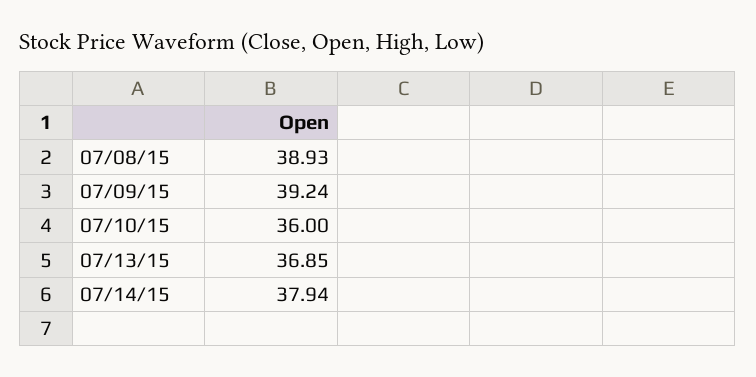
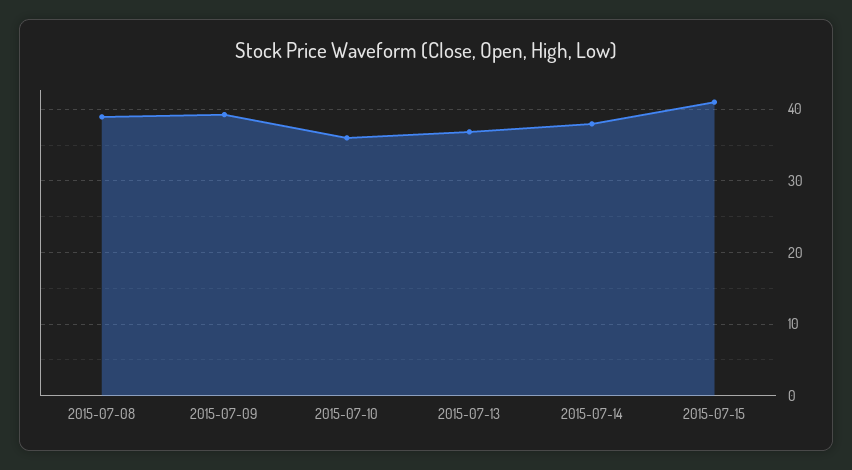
2015-07-15: none -> 41

